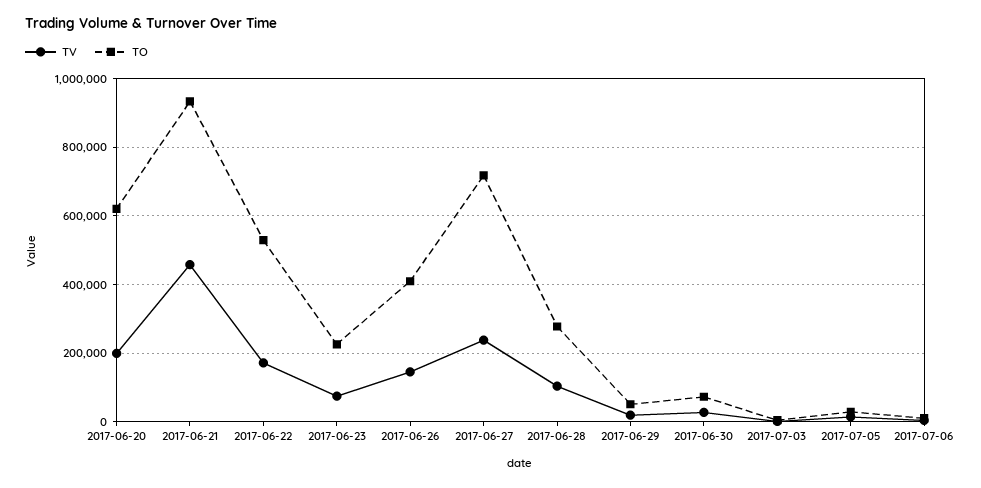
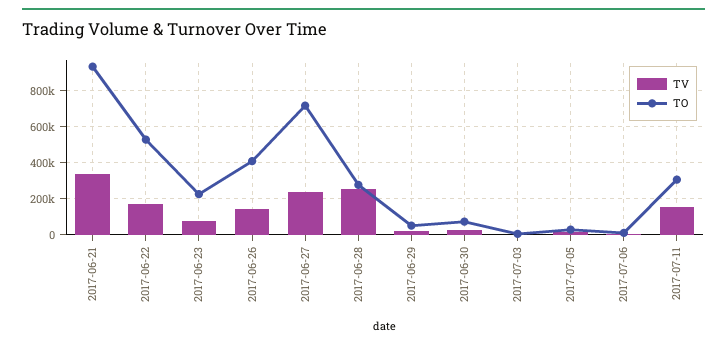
TV, 2017-06-20: 200000 -> none
TO, 2017-06-20: 620000 -> none
TV, 2017-06-21: 460000 -> 350000
TV, 2017-06-28: 100000 -> 250000
TV, 2017-07-11: none -> 150000
TO, 2017-07-11: none -> 300000

